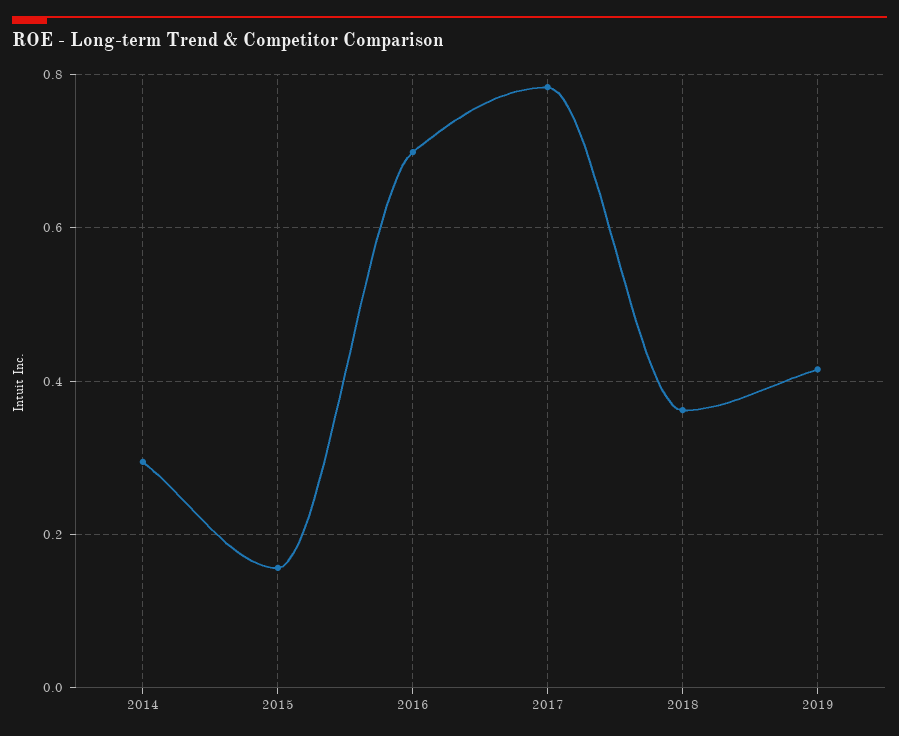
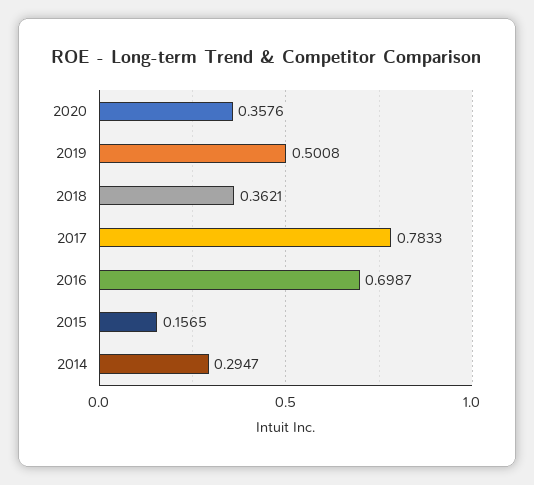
2019: 0.42 -> 0.5008
2020: none -> 0.3576

